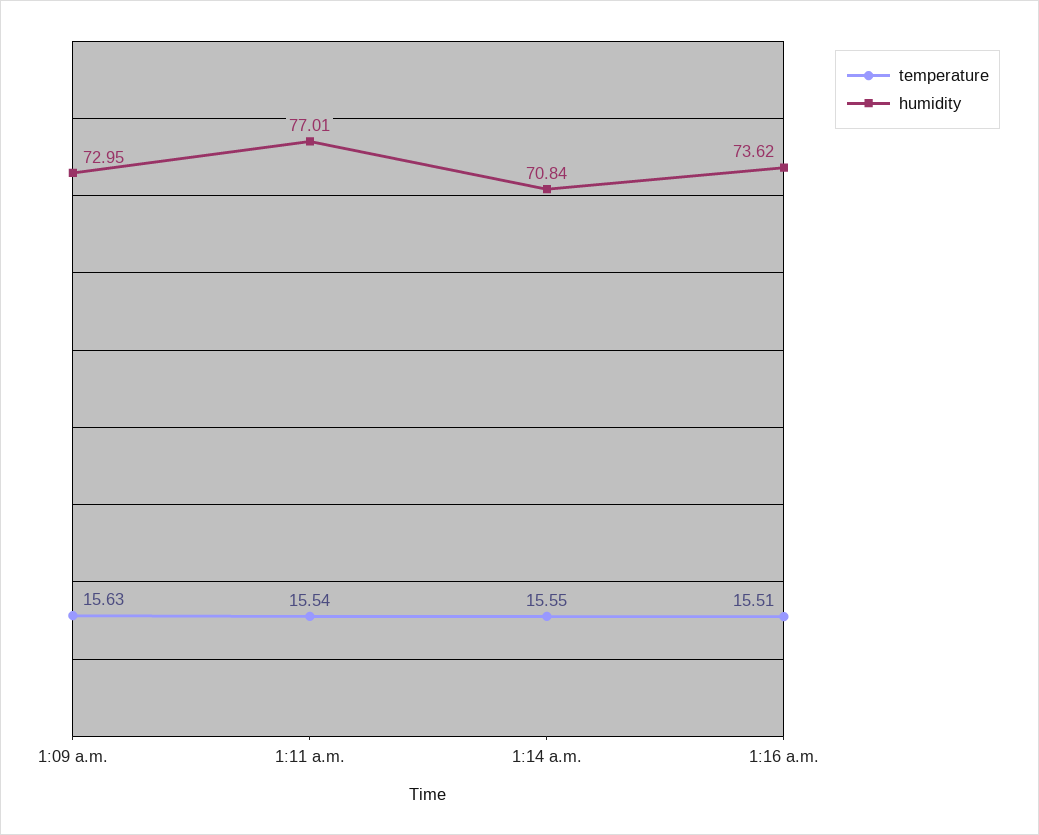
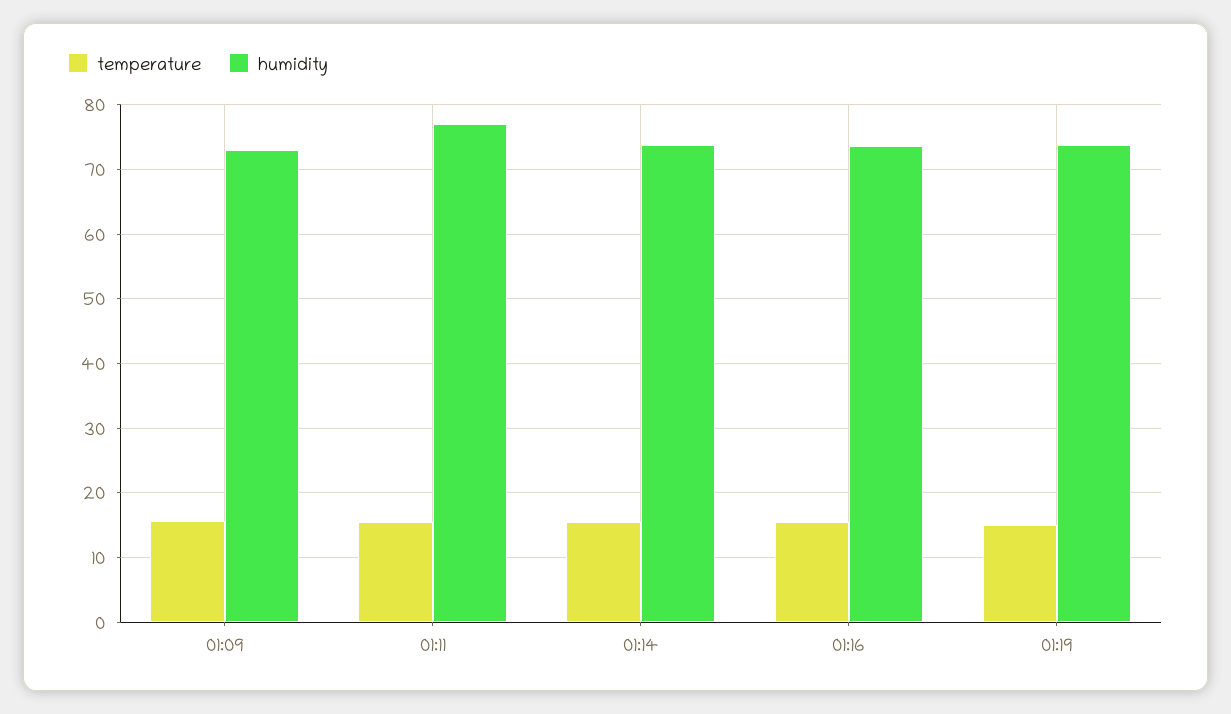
humidity, 1:14 a.m.: 70.84 -> 74
temperature, 01:19: none -> 15
humidity, 01:19: none -> 74

